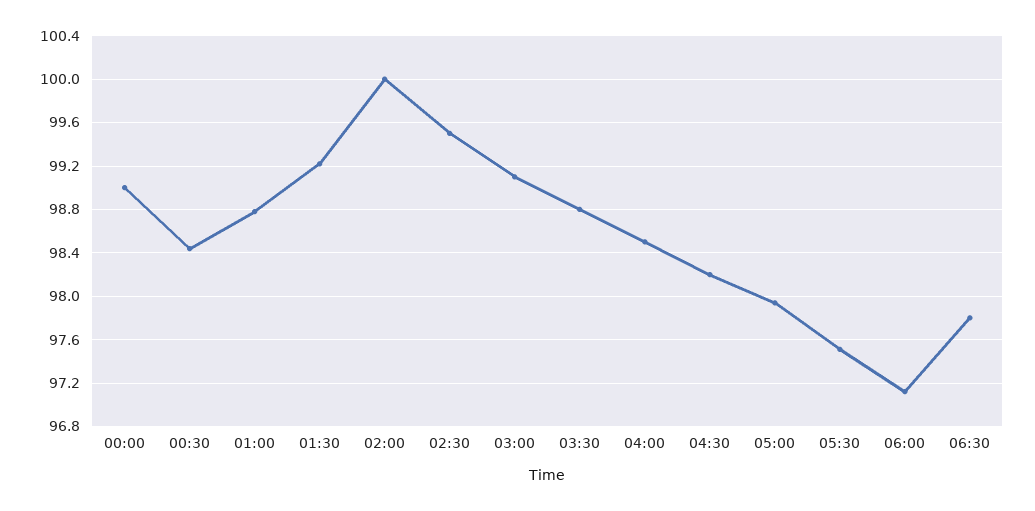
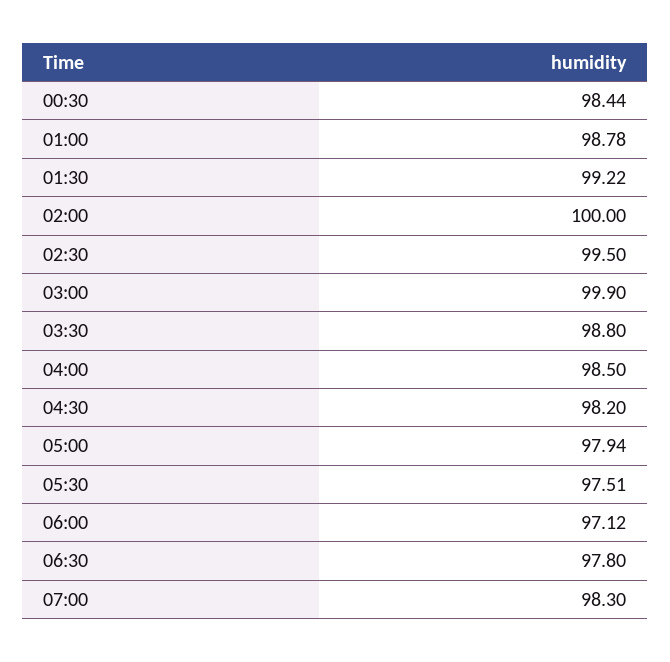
00:00: 99 -> none
03:00: 99.1 -> 99.9
07:00: none -> 98.3

